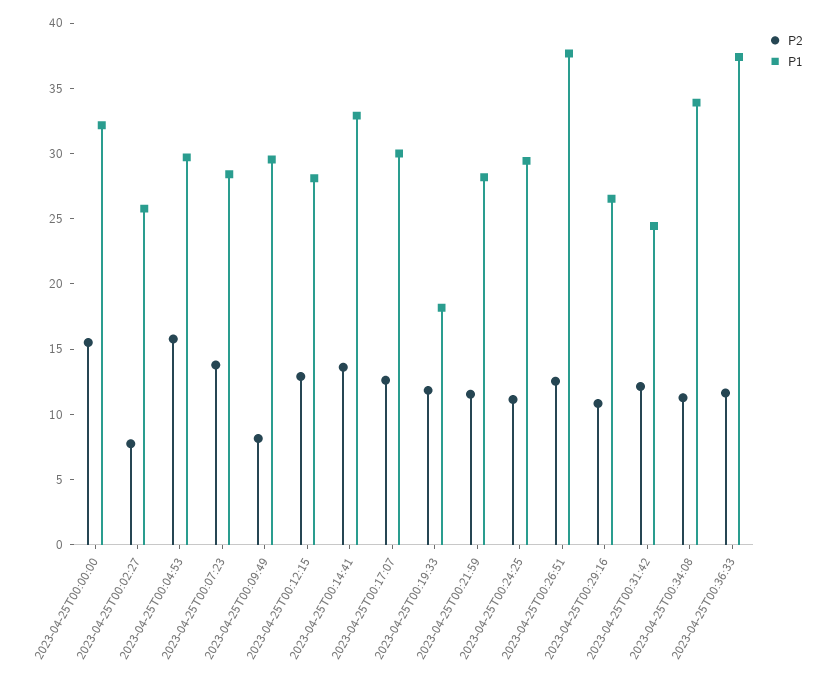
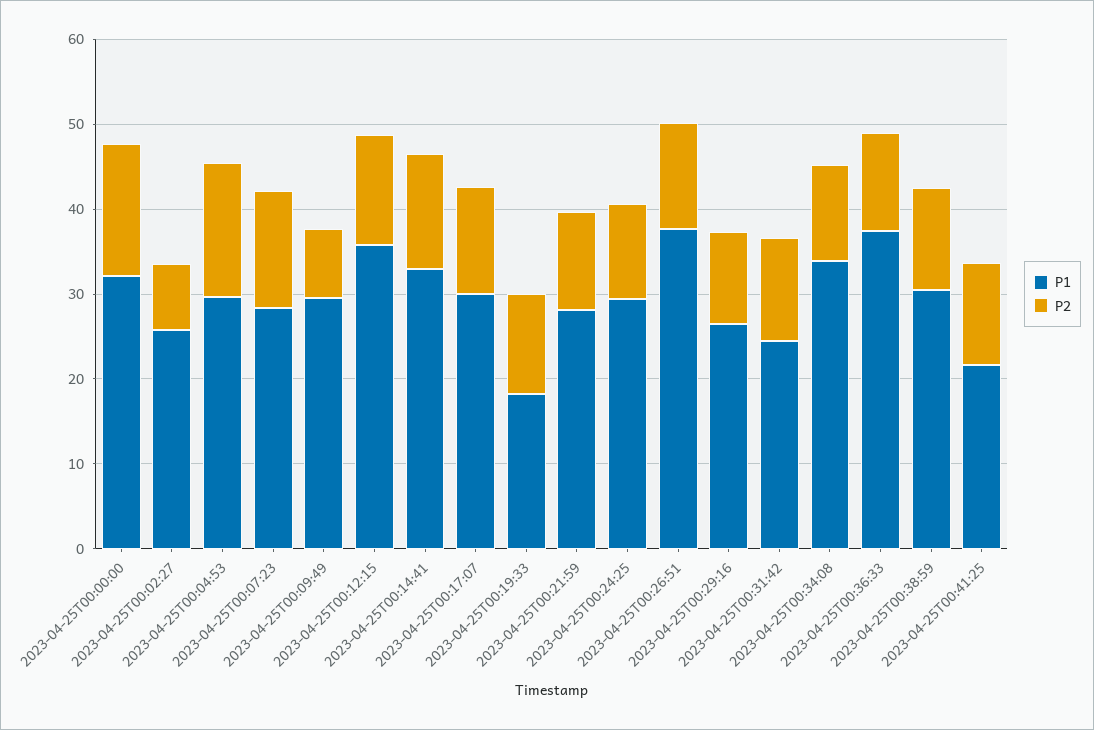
P1, 2023-04-25T00:12:15: 28 -> 36
P1, 2023-04-25T00:38:59: none -> 30
P2, 2023-04-25T00:38:59: none -> 12
P1, 2023-04-25T00:41:25: none -> 22
P2, 2023-04-25T00:41:25: none -> 12

